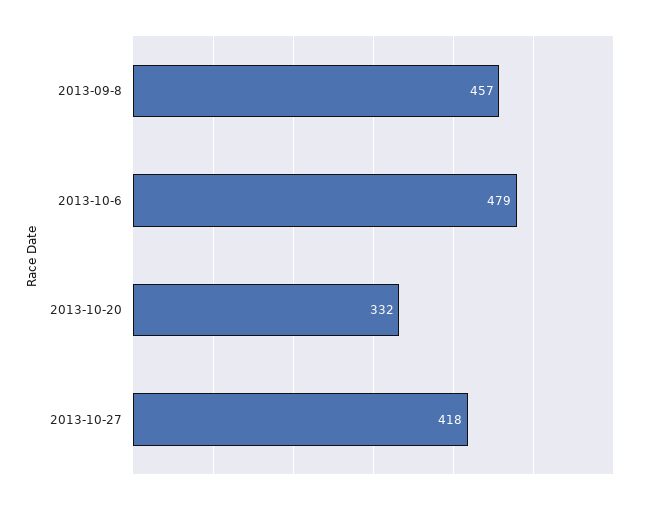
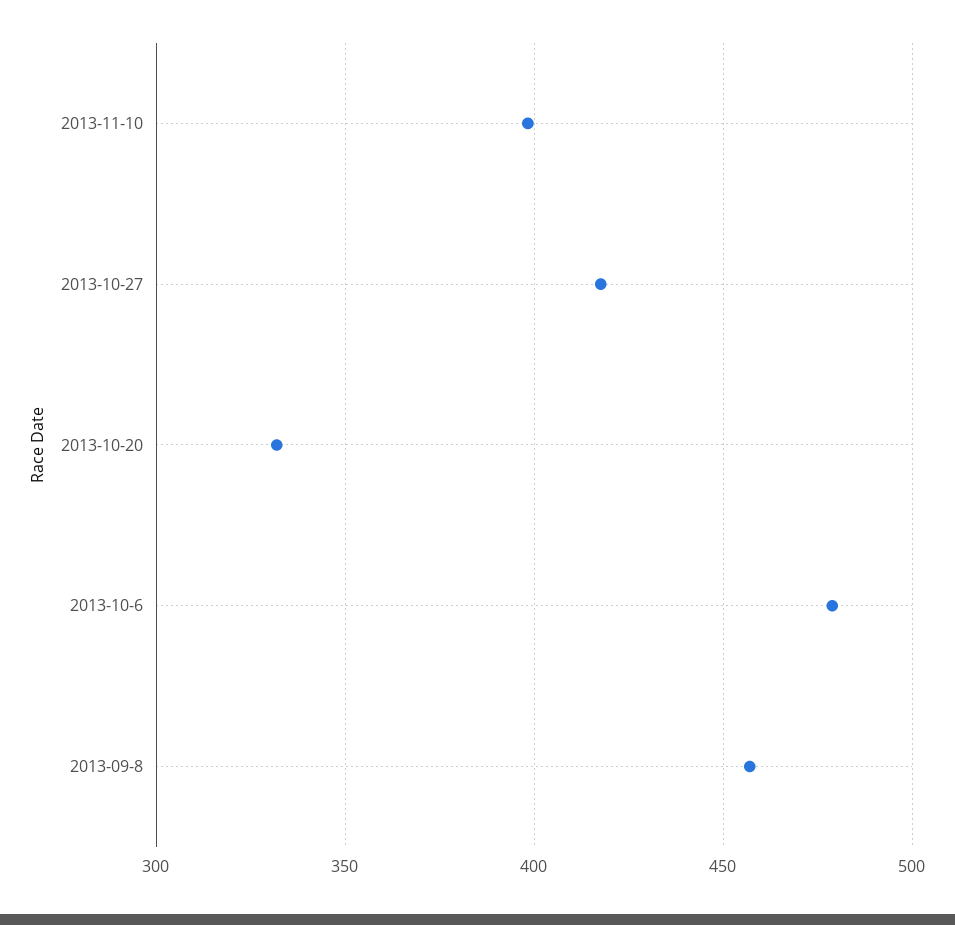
2013-11-10: none -> 400

